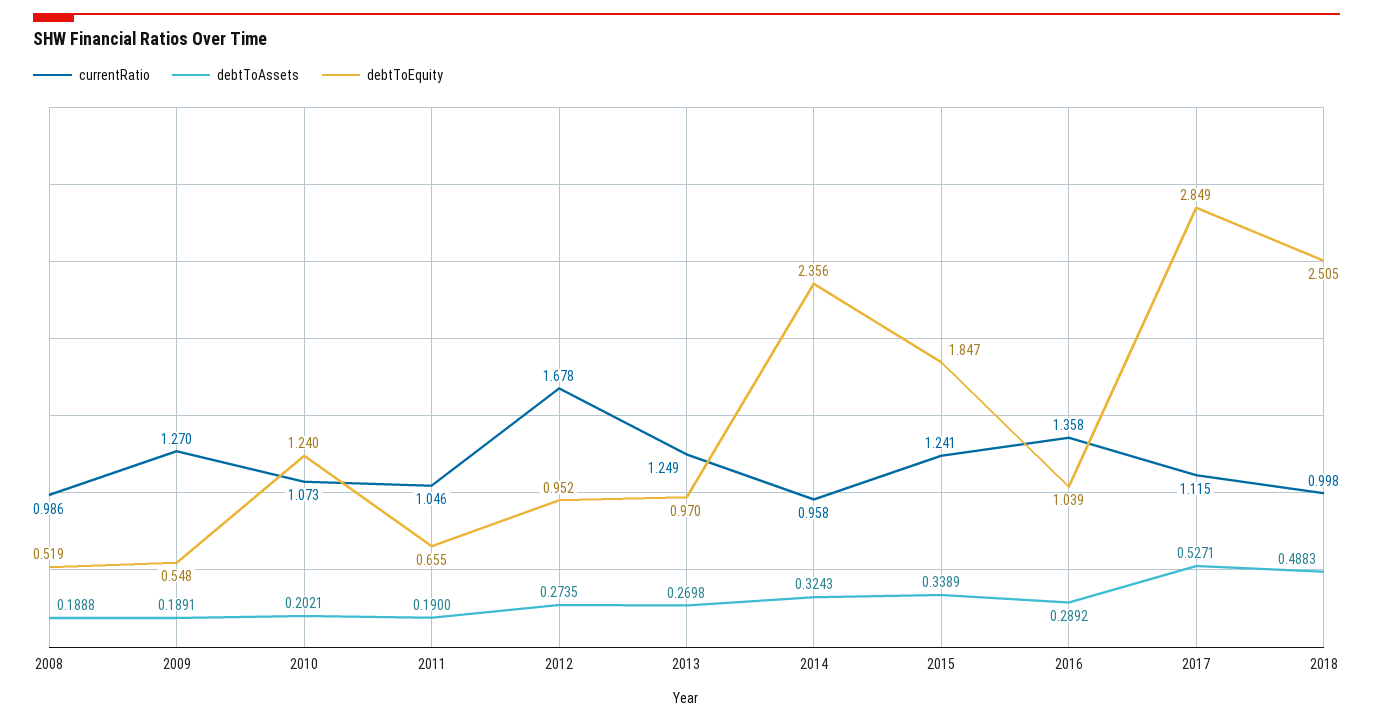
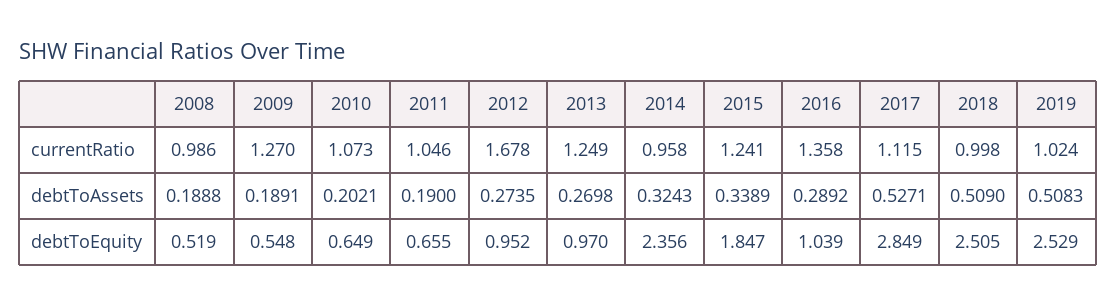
debtToEquity, 2010: 1.24 -> 0.649
debtToAssets, 2018: 0.4883 -> 0.509
currentRatio, 2019: none -> 1.024
debtToAssets, 2019: none -> 0.5083
debtToEquity, 2019: none -> 2.529

